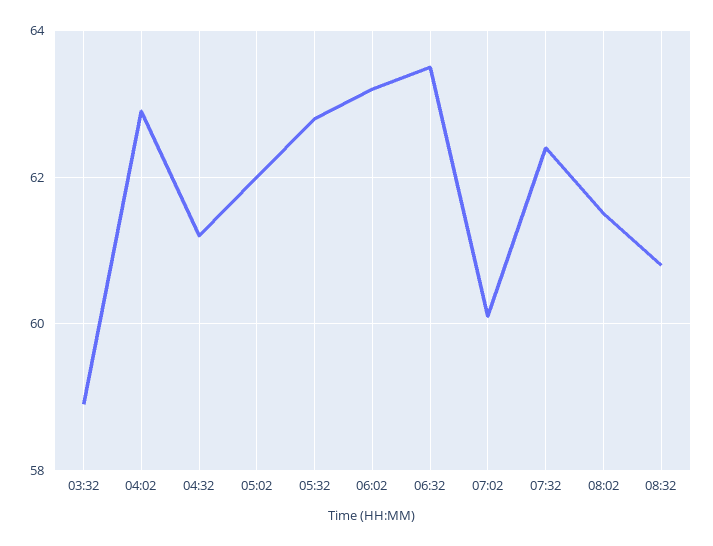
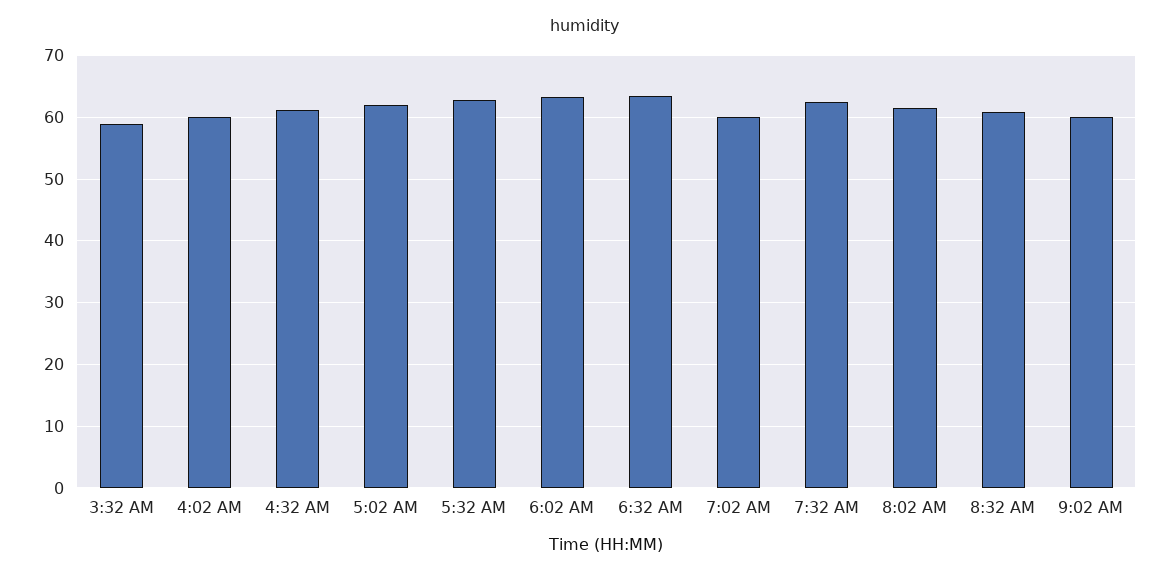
04:02: 63 -> 60
9:02 AM: none -> 60

